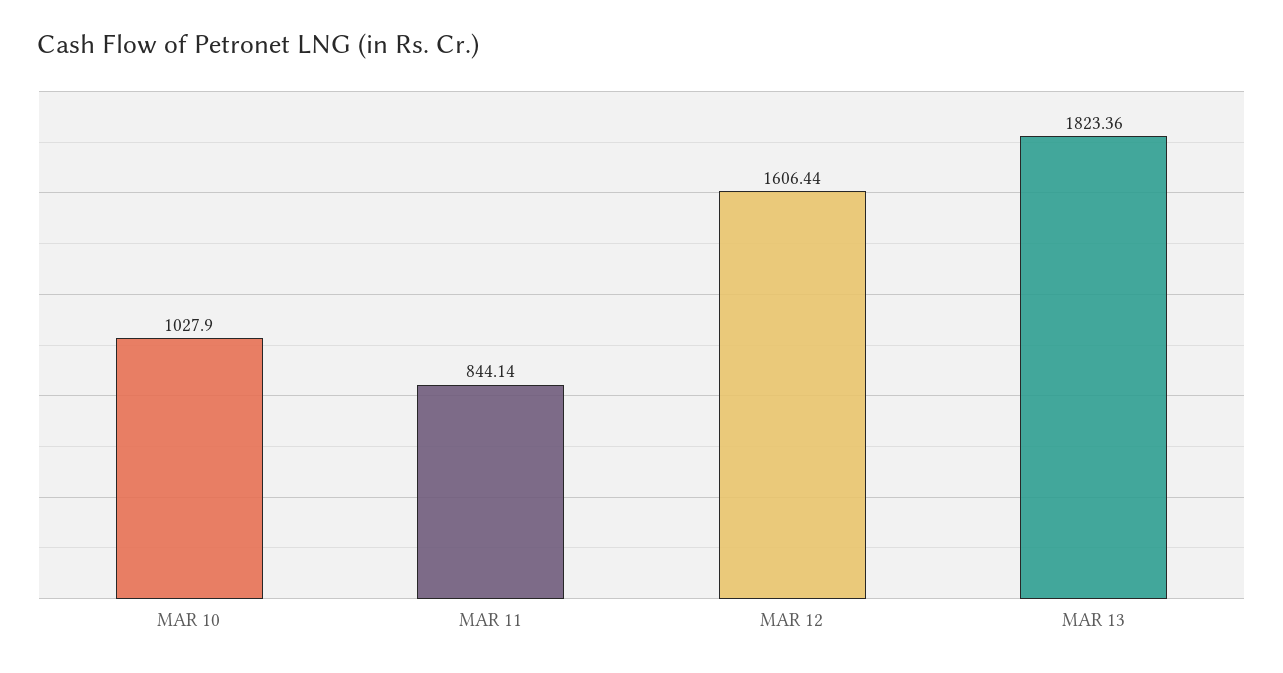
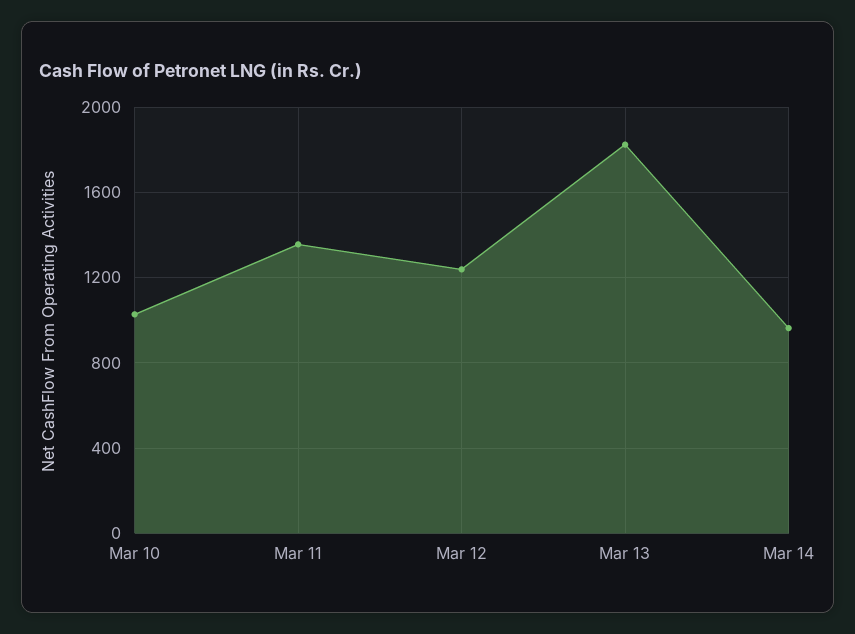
MAR 11: 844.14 -> 1350
MAR 12: 1606.44 -> 1250
Mar 14: none -> 950

